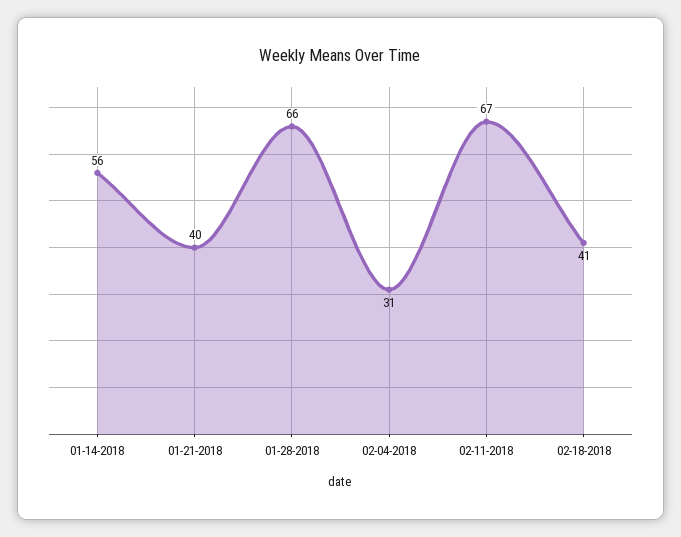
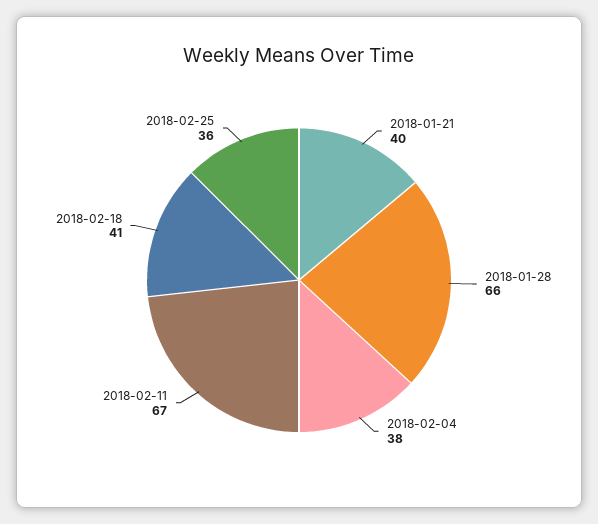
01-14-2018: 56 -> none
02-04-2018: 31 -> 38
2018-02-25: none -> 36

